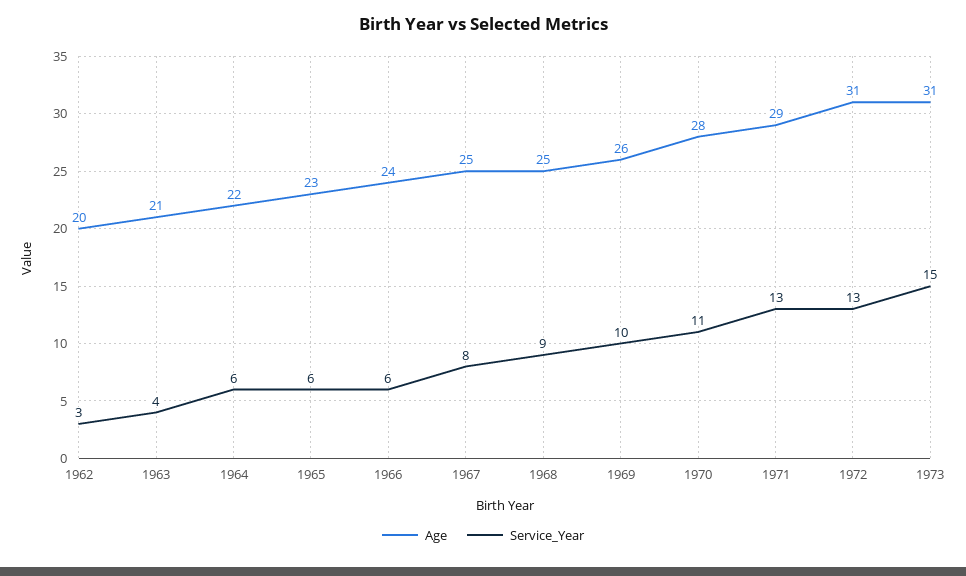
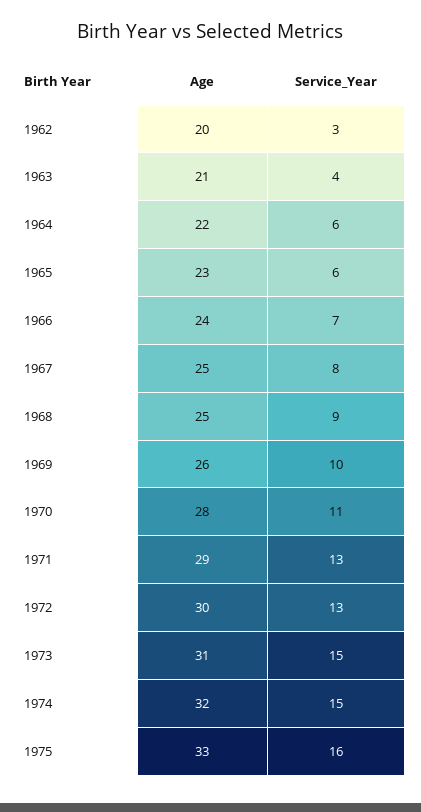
Service_Year, 1966: 6 -> 7
Age, 1972: 31 -> 30
Age, 1974: none -> 32
Service_Year, 1974: none -> 15
Age, 1975: none -> 33
Service_Year, 1975: none -> 16

